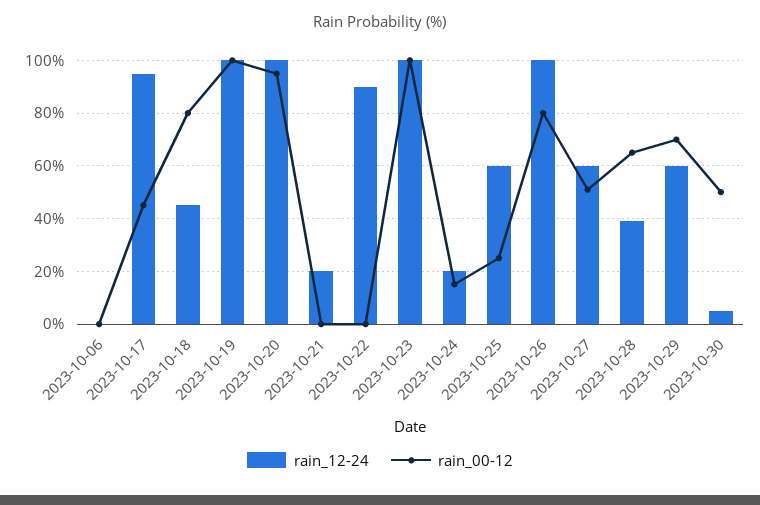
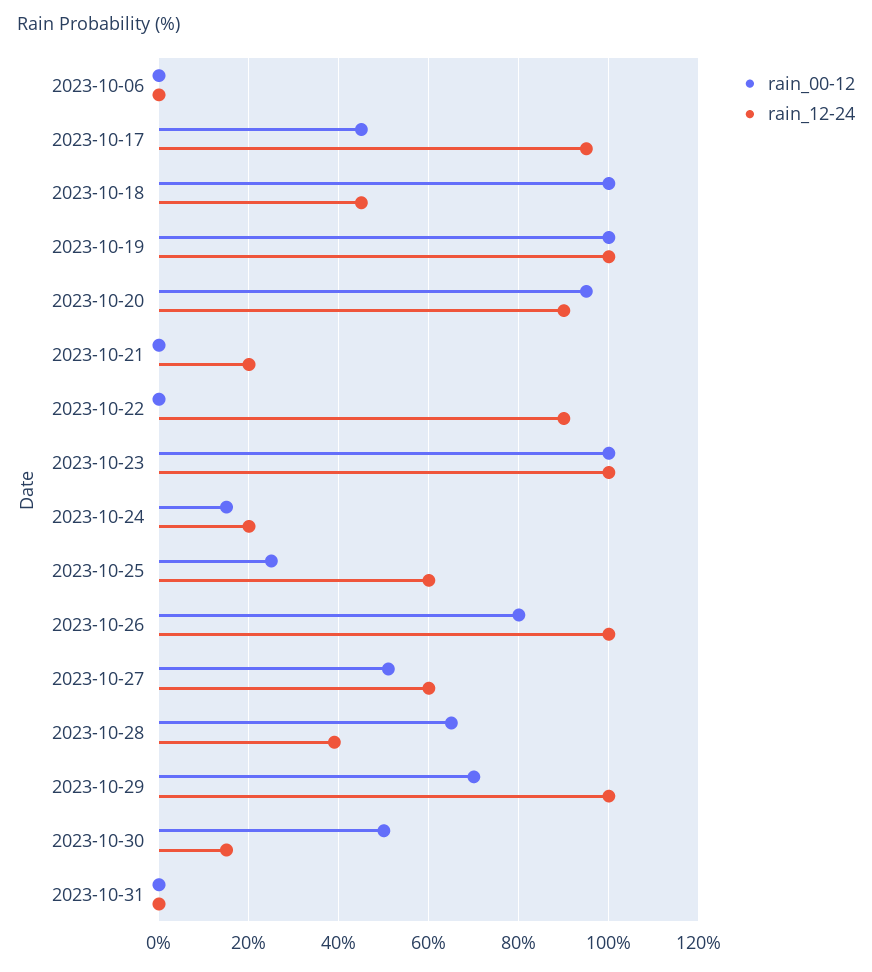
rain_00-12, 2023-10-18: 80 -> 100
rain_12-24, 2023-10-20: 100 -> 90
rain_12-24, 2023-10-29: 60 -> 100
rain_12-24, 2023-10-30: 5 -> 15
rain_00-12, 2023-10-31: none -> 0
rain_12-24, 2023-10-31: none -> 0

